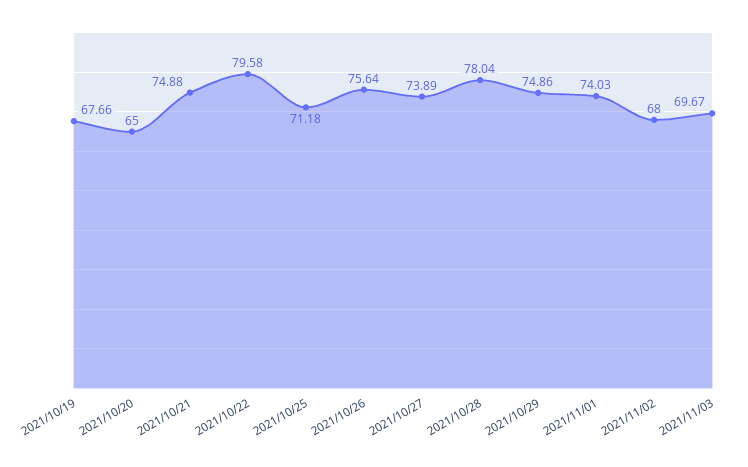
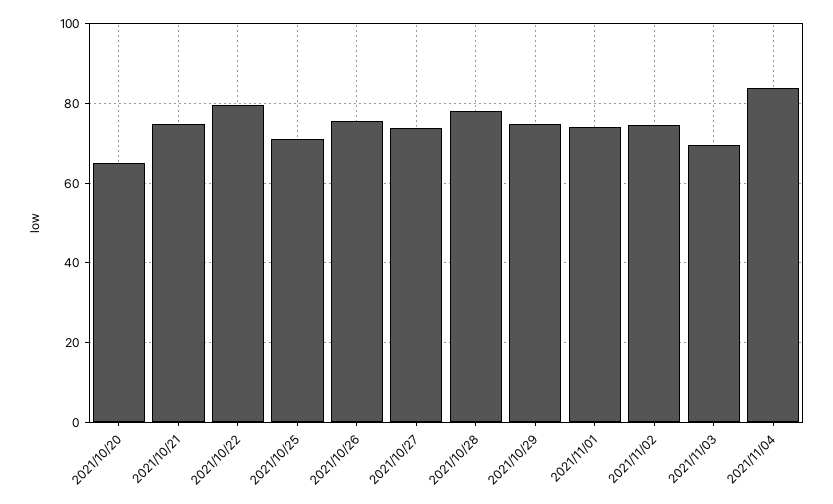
2021/10/19: 67.66 -> none
2021/11/02: 68 -> 74
2021/11/04: none -> 84

